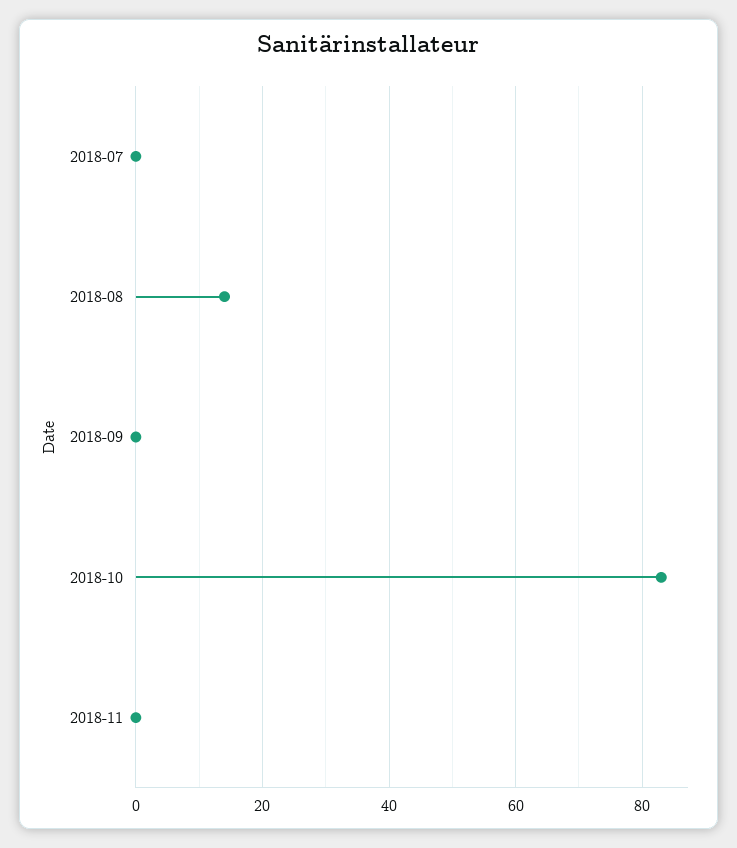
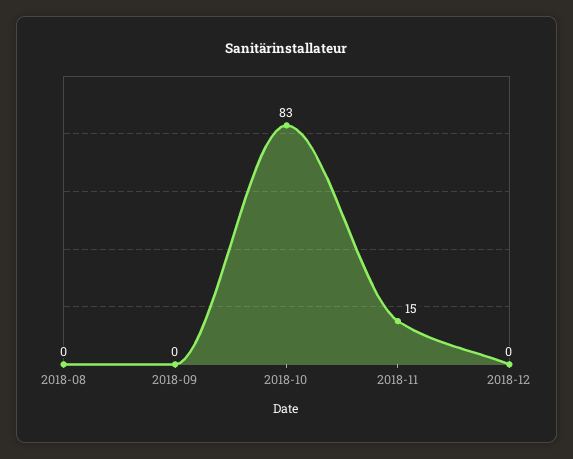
2018-07: 0 -> none
2018-08: 15 -> 0
2018-11: 0 -> 15
2018-12: none -> 0

